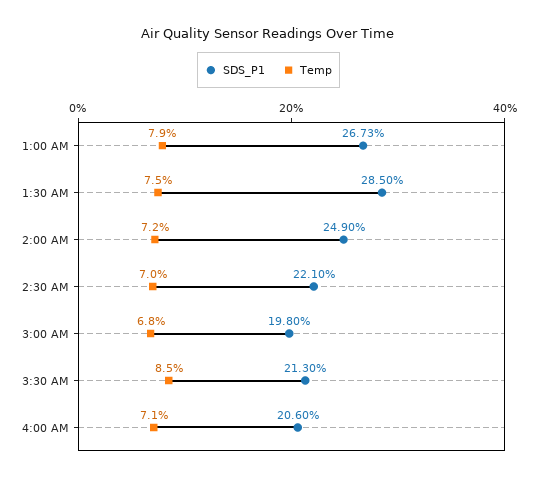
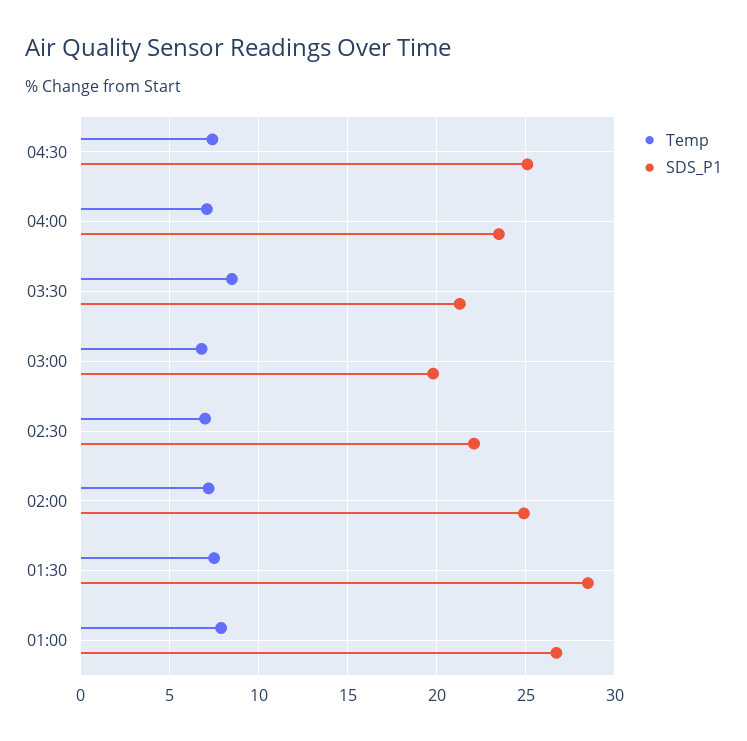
SDS_P1, 4:00 AM: 20.6 -> 23.5
Temp, 04:30: none -> 7.5
SDS_P1, 04:30: none -> 25

